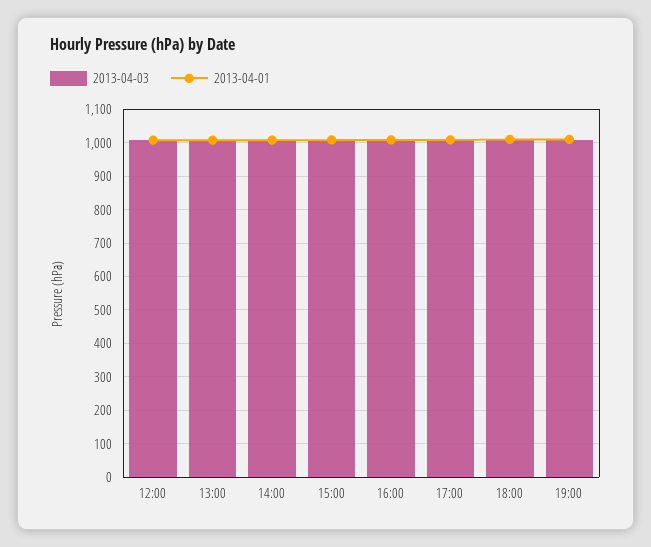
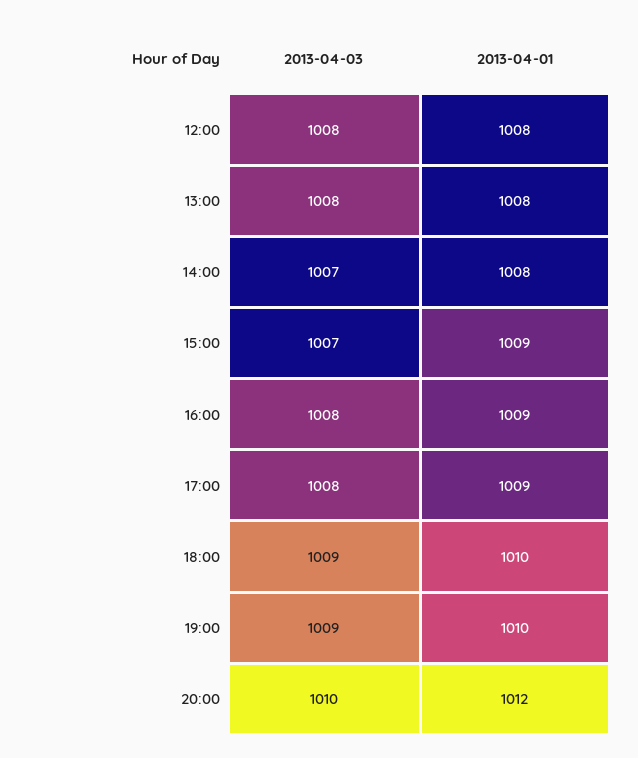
2013-04-03, 20:00: none -> 1010
2013-04-01, 20:00: none -> 1012

